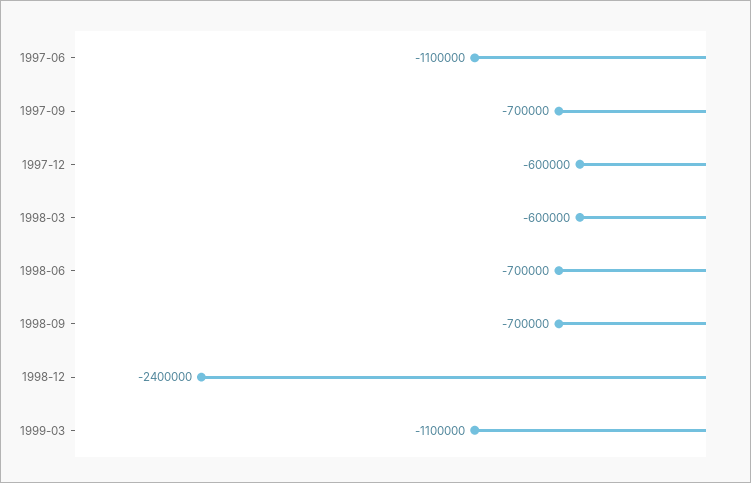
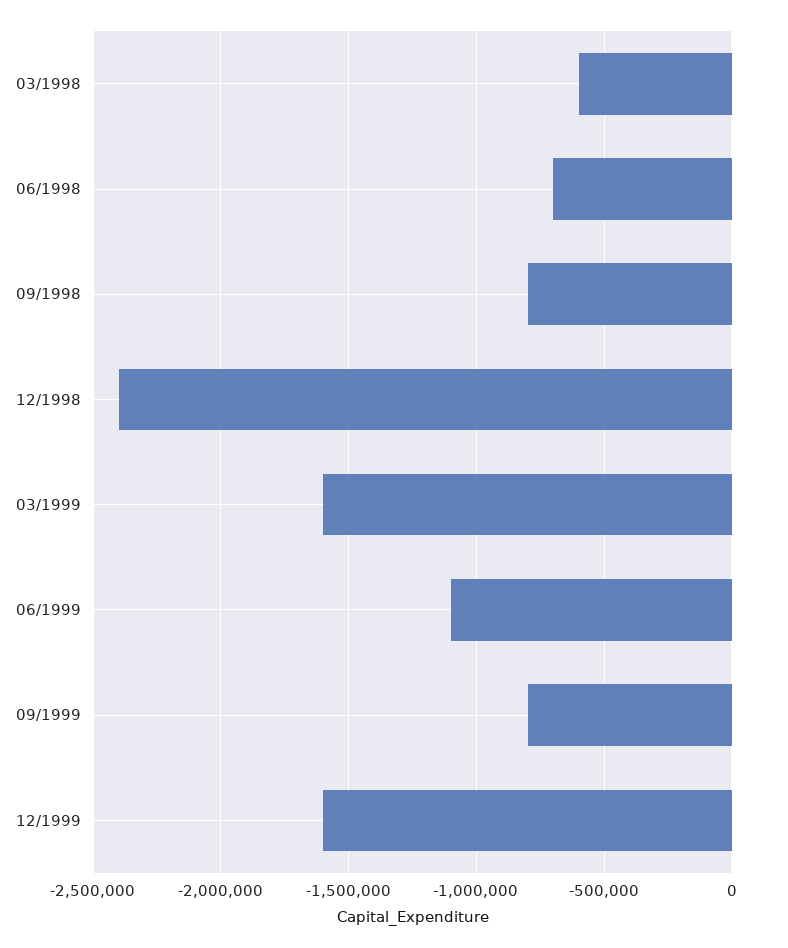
1997-06: -1100000 -> none
1997-09: -700000 -> none
1997-12: -600000 -> none
1998-09: -700000 -> -800000
1999-03: -1100000 -> -1600000
06/1999: none -> -1100000
09/1999: none -> -800000
12/1999: none -> -1600000

